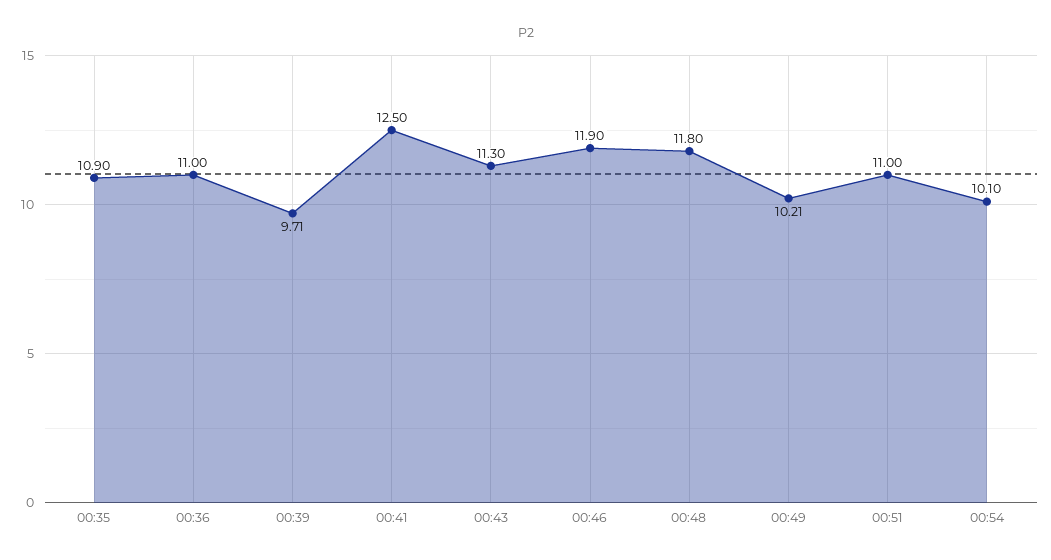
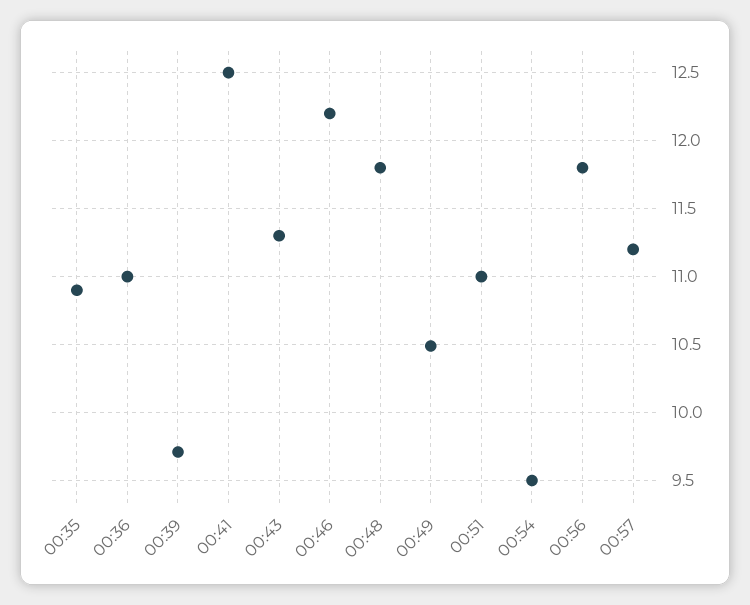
00:46: 11.9 -> 12.2
00:49: 10.21 -> 10.5
00:54: 10.1 -> 9.5
00:56: none -> 11.8
00:57: none -> 11.2

